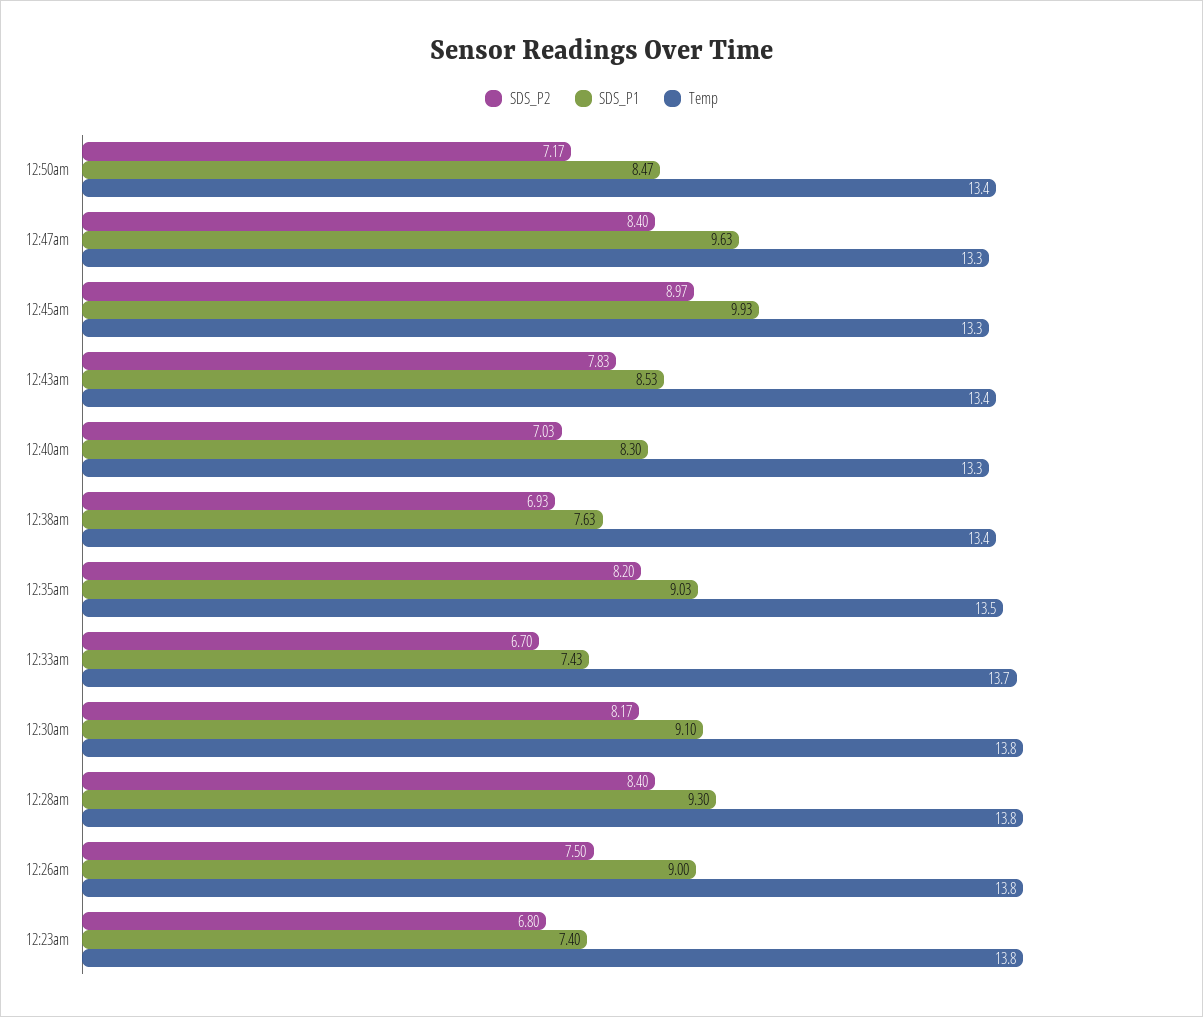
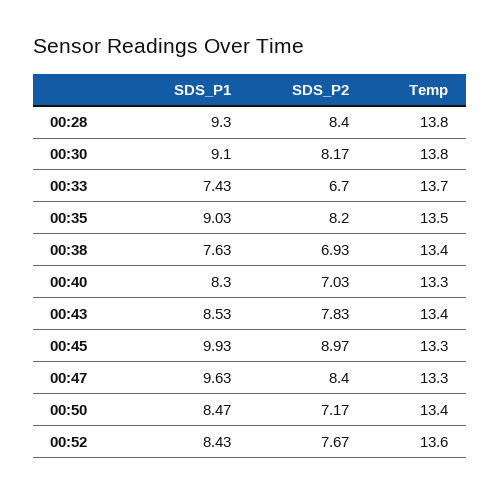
SDS_P2, 12:26am: 7.5 -> none
SDS_P1, 12:26am: 9 -> none
Temp, 12:26am: 13.8 -> none
SDS_P2, 12:23am: 6.8 -> none
SDS_P1, 12:23am: 7.4 -> none
Temp, 12:23am: 13.8 -> none
SDS_P1, 00:52: none -> 8.43
SDS_P2, 00:52: none -> 7.67
Temp, 00:52: none -> 13.6

